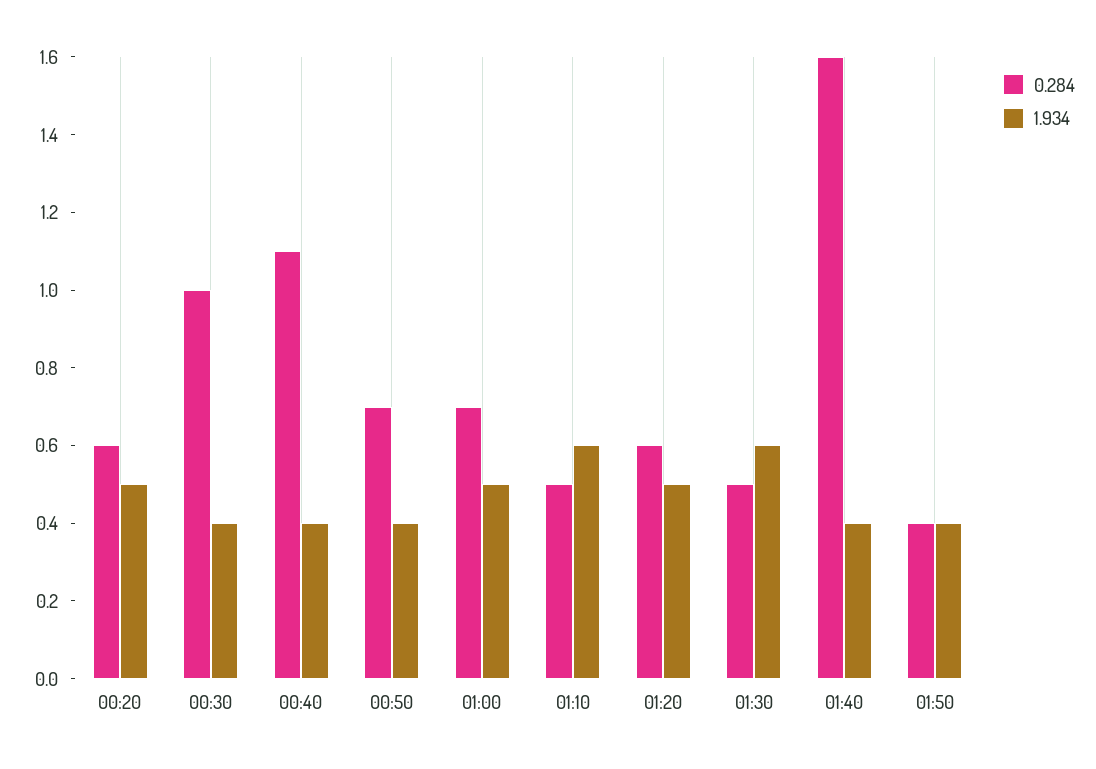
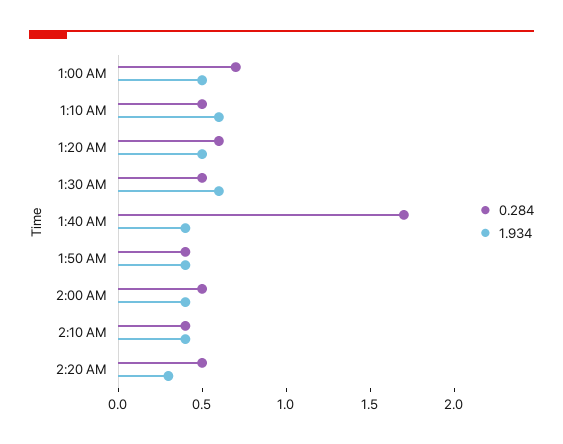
0.284, 00:20: 0.6 -> none
1.934, 00:20: 0.5 -> none
0.284, 00:30: 1 -> none
1.934, 00:30: 0.4 -> none
0.284, 00:40: 1.1 -> none
1.934, 00:40: 0.4 -> none
0.284, 00:50: 0.7 -> none
1.934, 00:50: 0.4 -> none
0.284, 01:40: 1.6 -> 1.7
0.284, 2:00 AM: none -> 0.5
1.934, 2:00 AM: none -> 0.4
0.284, 2:10 AM: none -> 0.4
1.934, 2:10 AM: none -> 0.4
0.284, 2:20 AM: none -> 0.5
1.934, 2:20 AM: none -> 0.3

